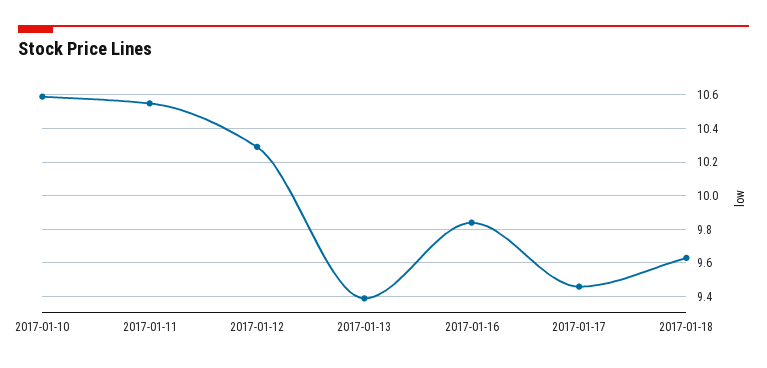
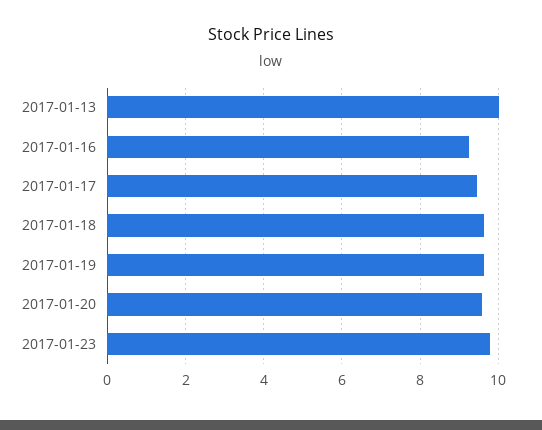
2017-01-10: 10.6 -> none
2017-01-11: 10.55 -> none
2017-01-12: 10.3 -> none
2017-01-13: 9.4 -> 10
2017-01-16: 9.85 -> 9.2
2017-01-19: none -> 9.6
2017-01-20: none -> 9.6
2017-01-23: none -> 9.8

